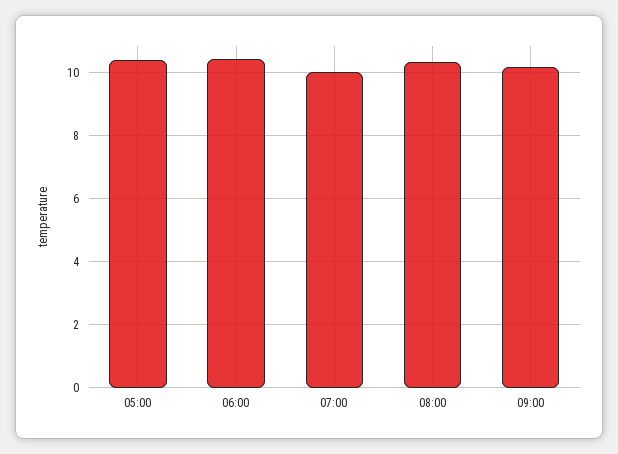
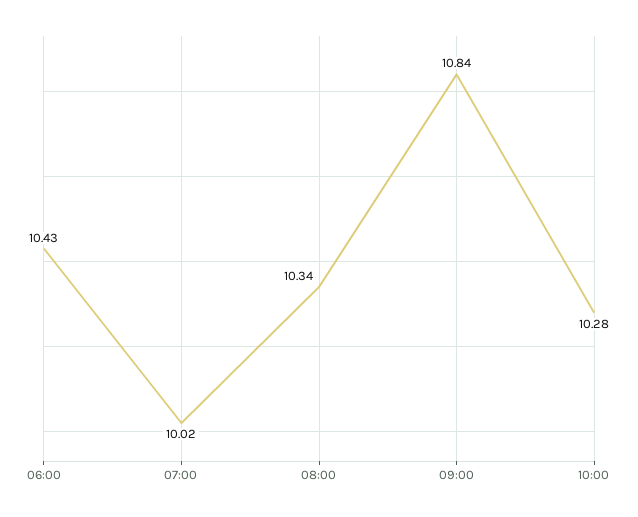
05:00: 10.4 -> none
09:00: 10.2 -> 10.84
10:00: none -> 10.28

